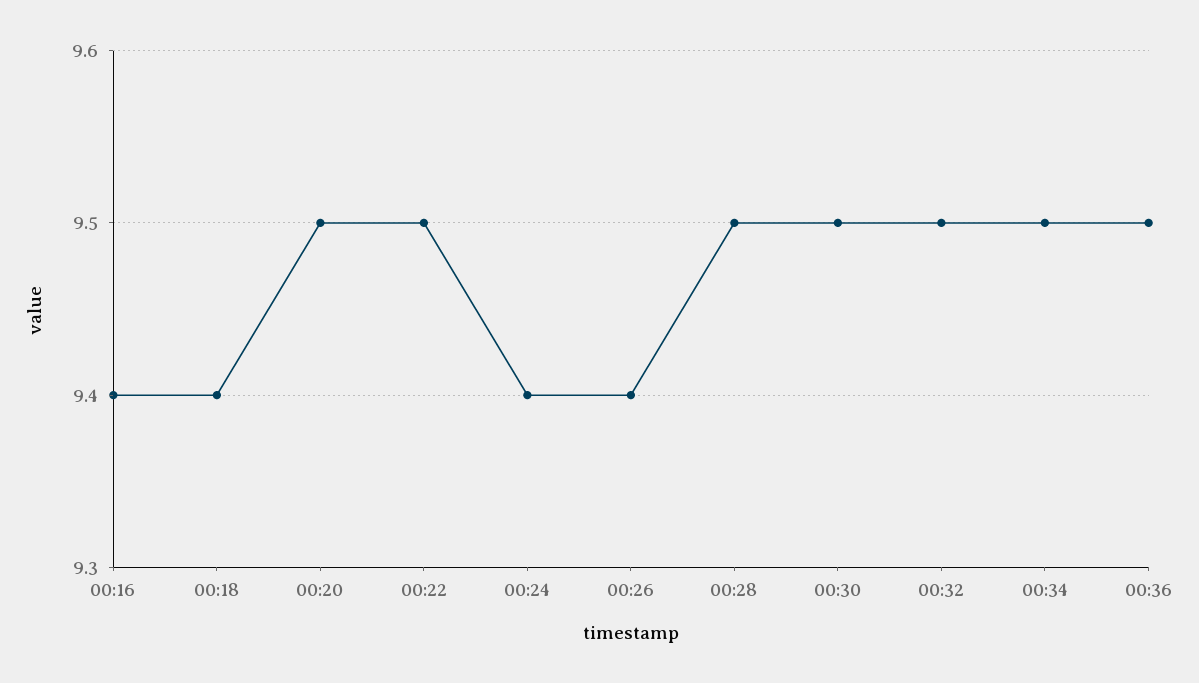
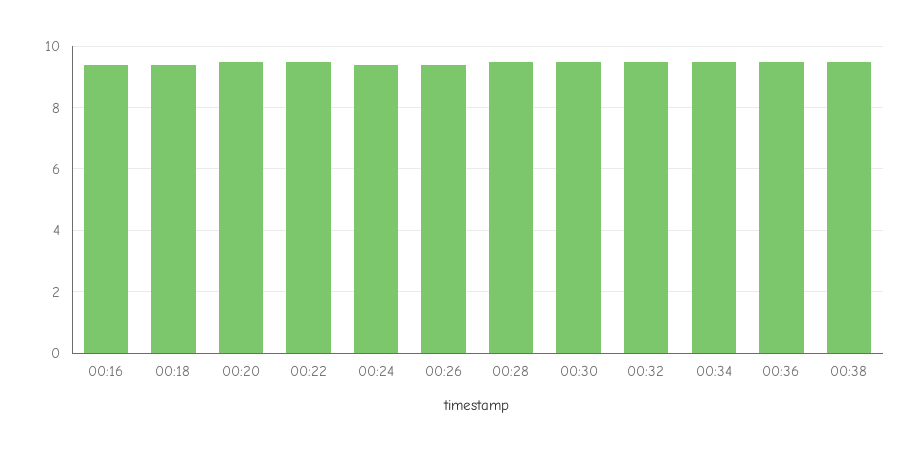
00:38: none -> 9.5

